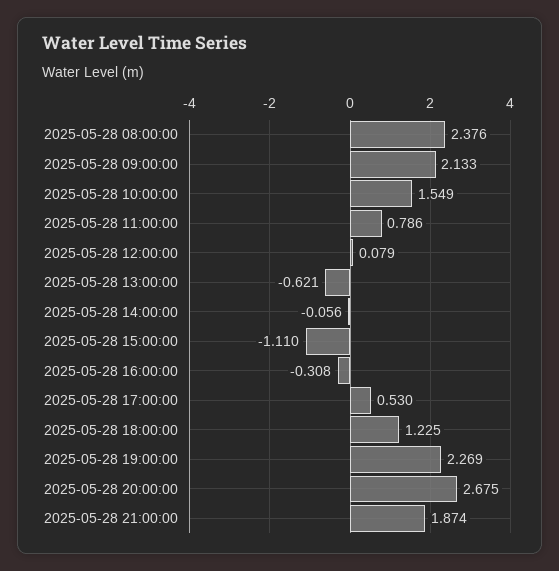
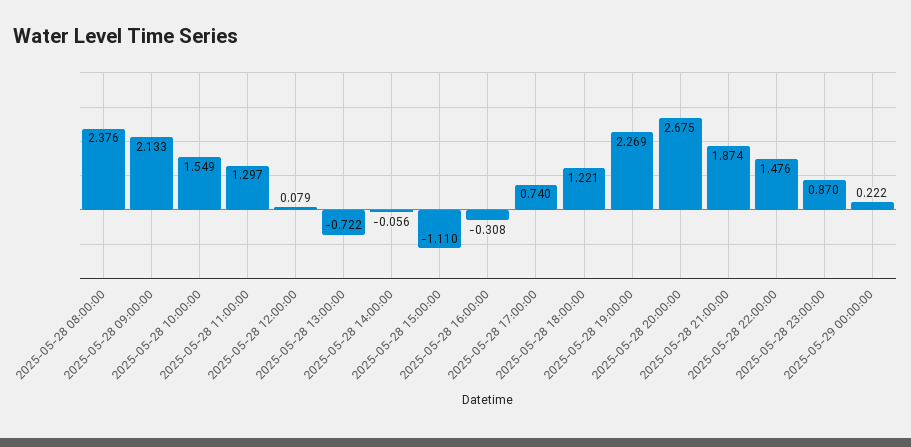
2025-05-28 11:00:00: 0.786 -> 1.297
2025-05-28 13:00:00: -0.621 -> -0.722
2025-05-28 17:00:00: 0.53 -> 0.74
2025-05-28 18:00:00: 1.225 -> 1.221
2025-05-28 22:00:00: none -> 1.476
2025-05-28 23:00:00: none -> 0.87
2025-05-29 00:00:00: none -> 0.222

